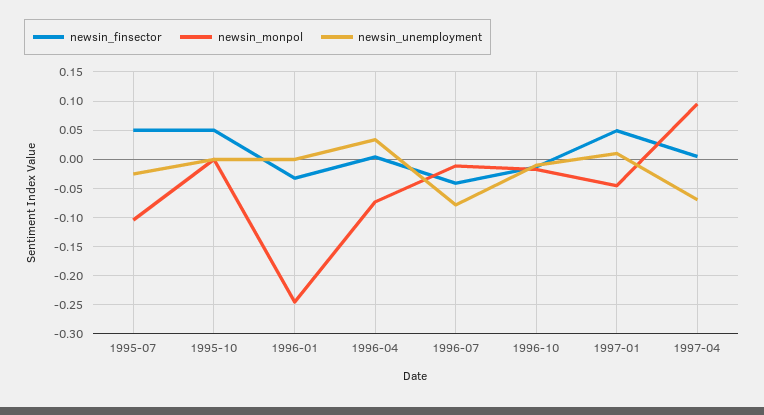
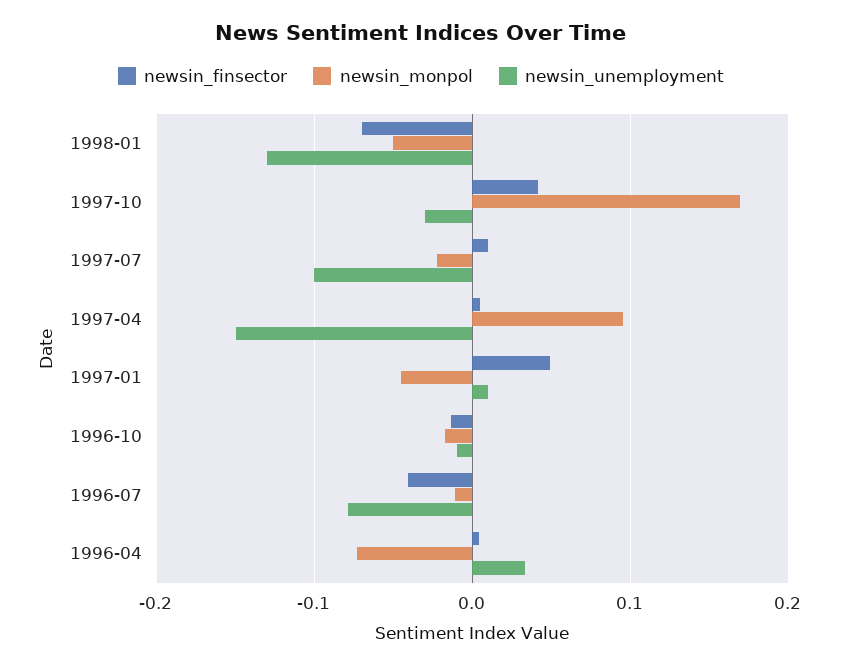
newsin_finsector, 1995-07: 0.05 -> none
newsin_monpol, 1995-07: -0.1 -> none
newsin_unemployment, 1995-07: -0.025 -> none
newsin_finsector, 1995-10: 0.05 -> none
newsin_monpol, 1995-10: 0 -> none
newsin_unemployment, 1995-10: 0 -> none
newsin_finsector, 1996-01: -0.025 -> none
newsin_monpol, 1996-01: -0.25 -> none
newsin_unemployment, 1996-01: 0 -> none
newsin_unemployment, 1997-04: -0.075 -> -0.15
newsin_finsector, 1998-01: none -> -0.07
newsin_monpol, 1998-01: none -> -0.05
newsin_unemployment, 1998-01: none -> -0.13
newsin_finsector, 1997-10: none -> 0.04
newsin_monpol, 1997-10: none -> 0.17
newsin_unemployment, 1997-10: none -> -0.03
newsin_finsector, 1997-07: none -> 0.01
newsin_monpol, 1997-07: none -> -0.02
newsin_unemployment, 1997-07: none -> -0.1

